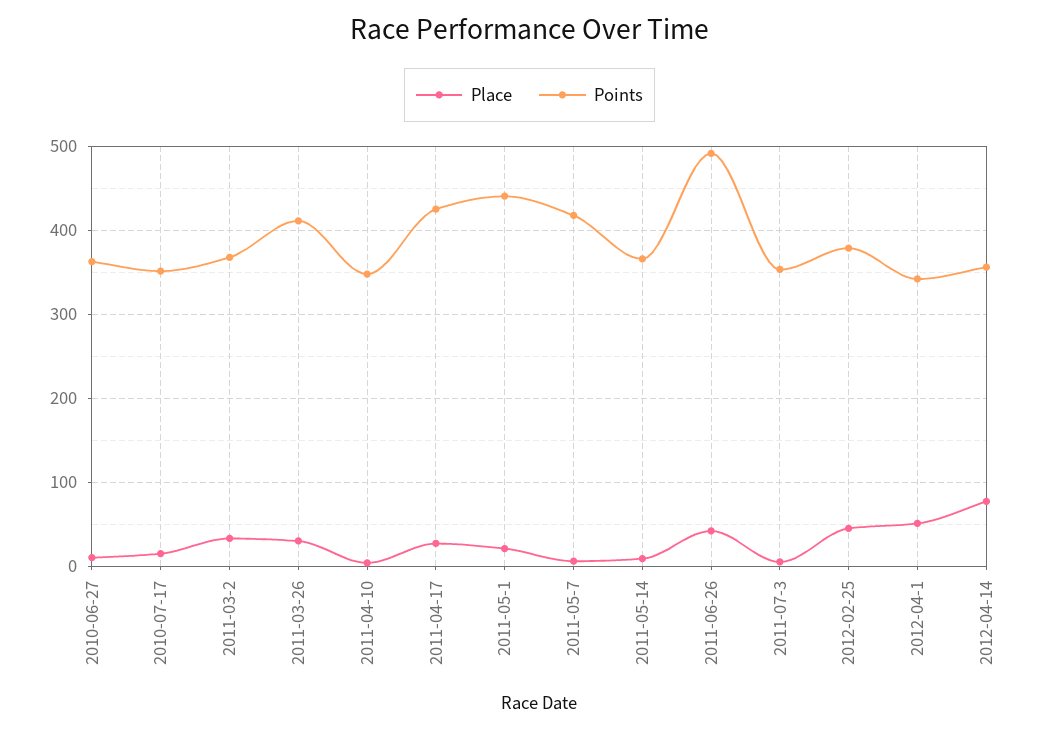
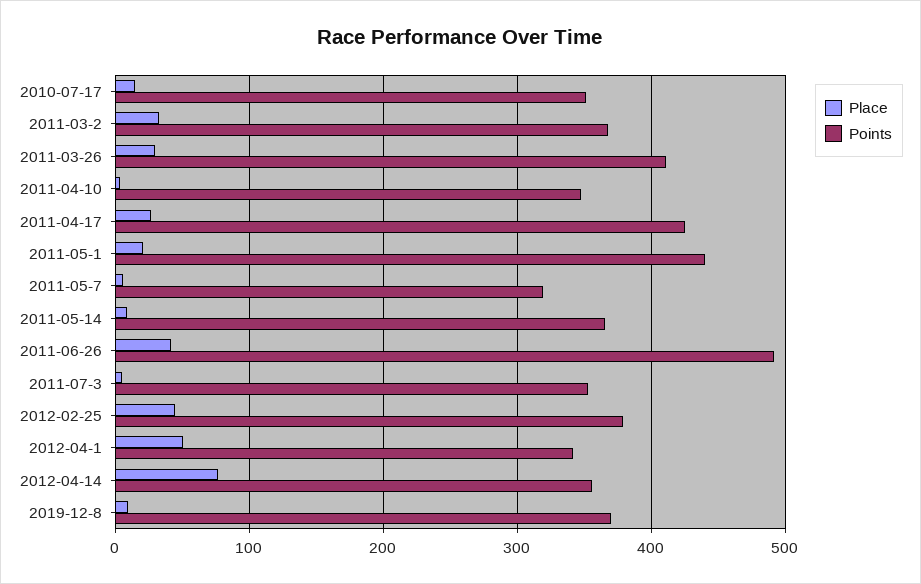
Place, 2010-06-27: 10 -> none
Points, 2010-06-27: 360 -> none
Points, 2011-05-7: 420 -> 320
Place, 2019-12-8: none -> 10
Points, 2019-12-8: none -> 370

